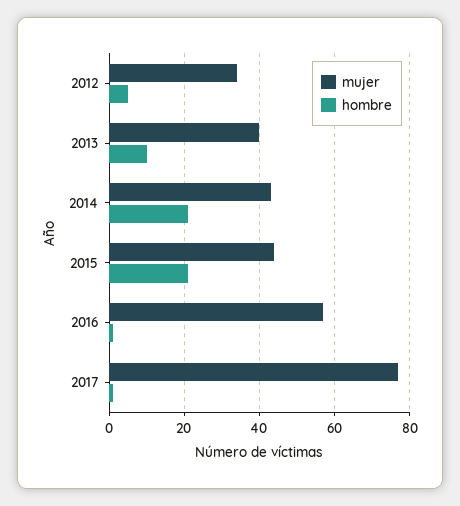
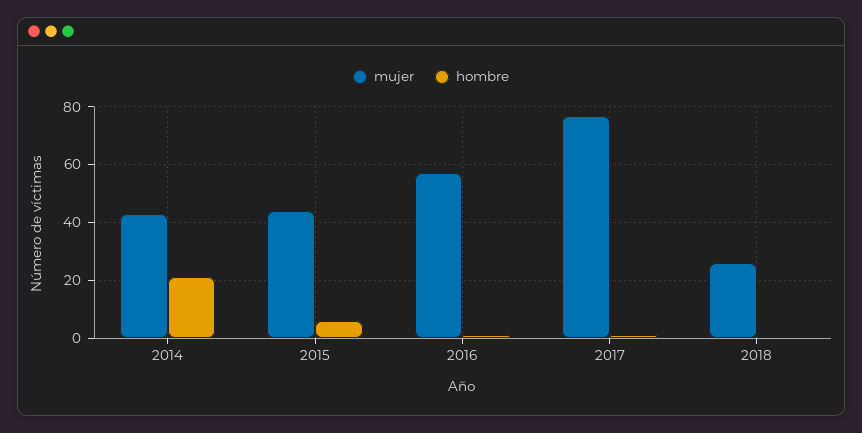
mujer, 2012: 35 -> none
hombre, 2012: 5 -> none
mujer, 2013: 40 -> none
hombre, 2013: 10 -> none
hombre, 2015: 20 -> 5
mujer, 2018: none -> 25
hombre, 2018: none -> 0

